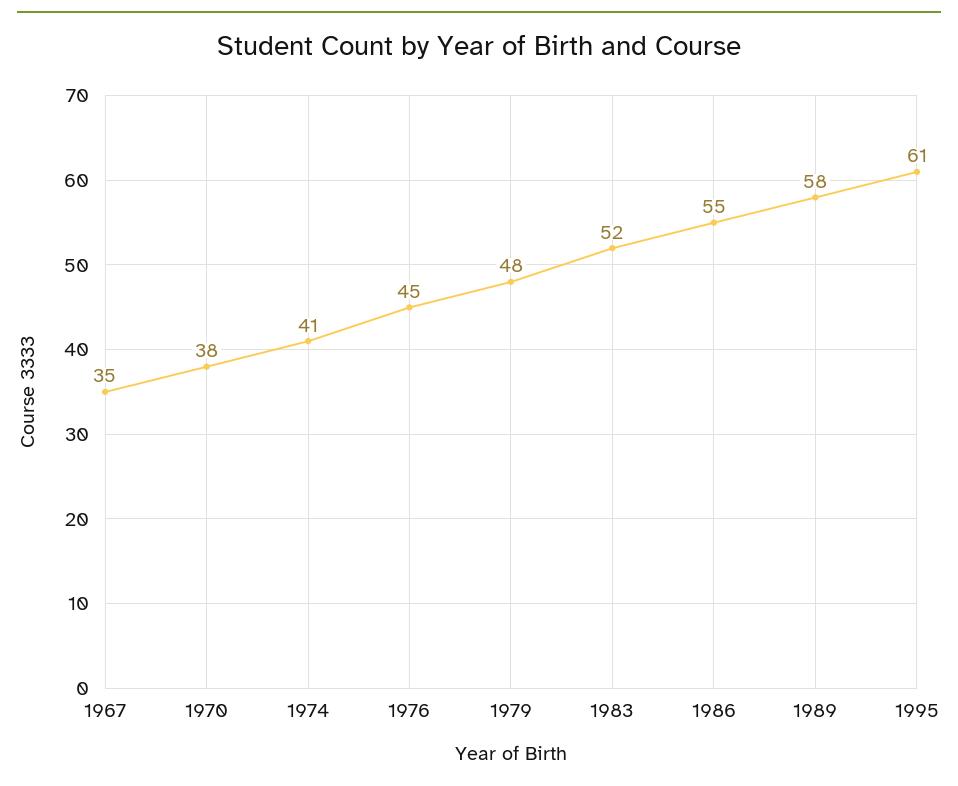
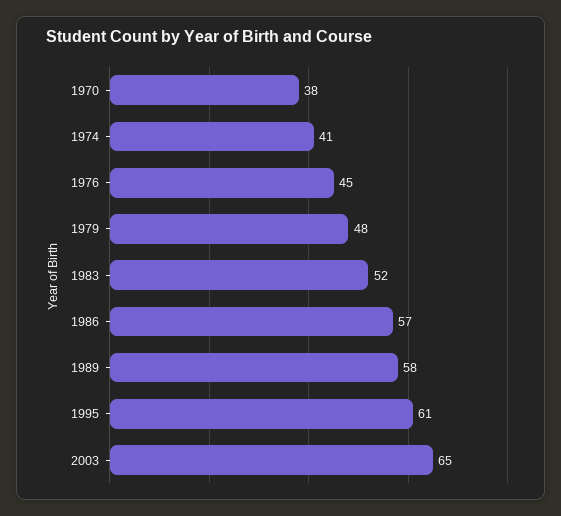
1967: 35 -> none
1986: 55 -> 57
2003: none -> 65

